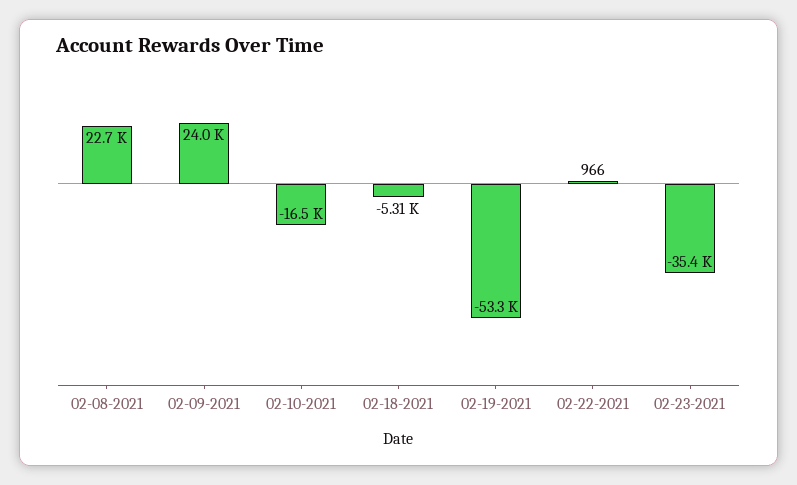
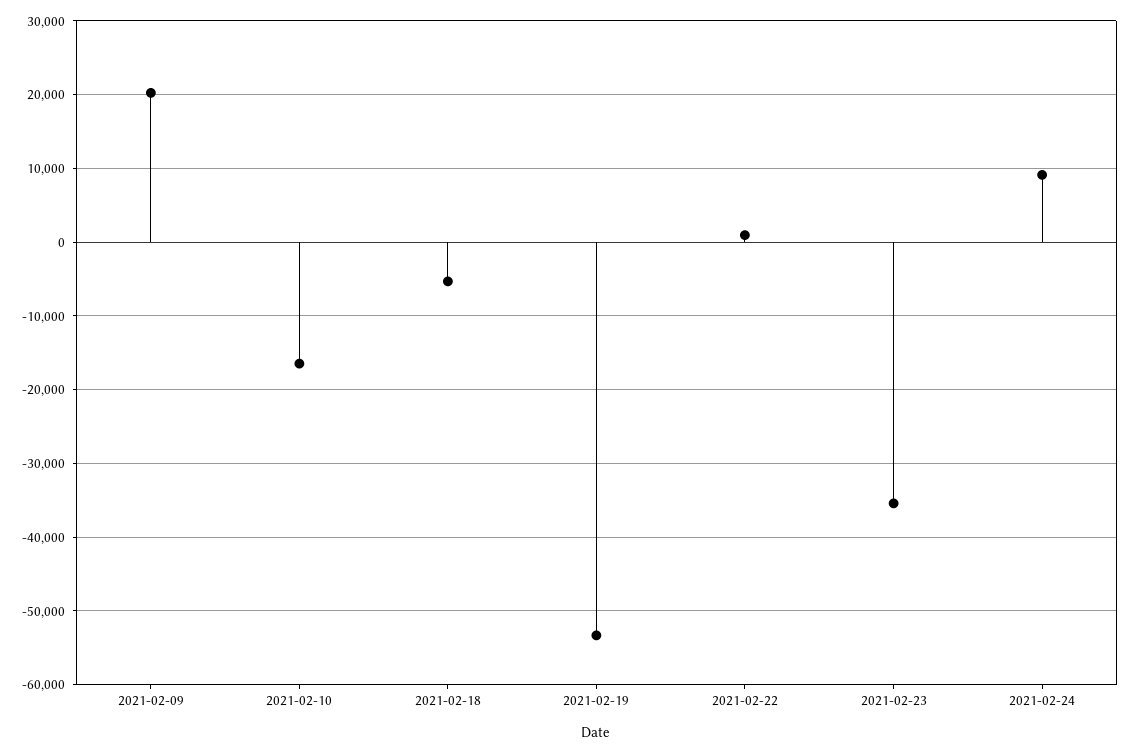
02-08-2021: 22700 -> none
02-09-2021: 24000 -> 20000
2021-02-24: none -> 9000

